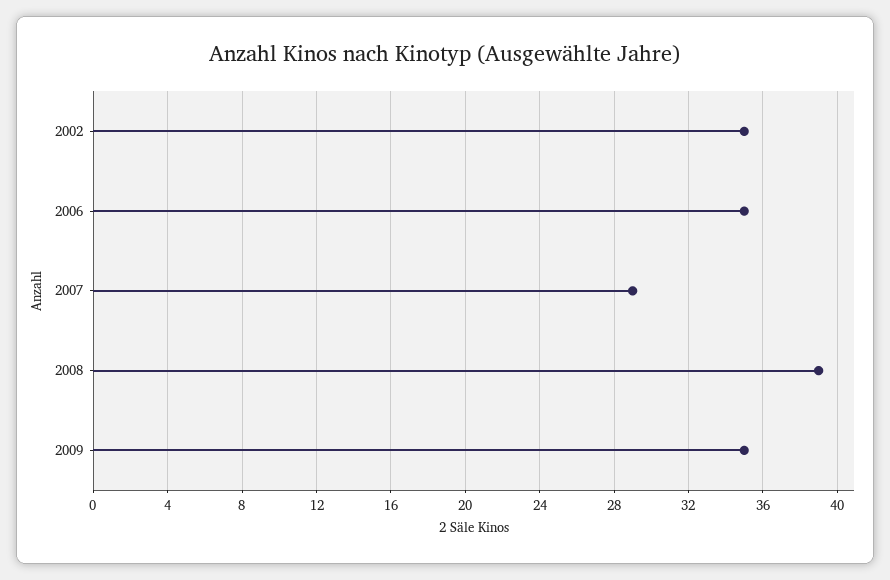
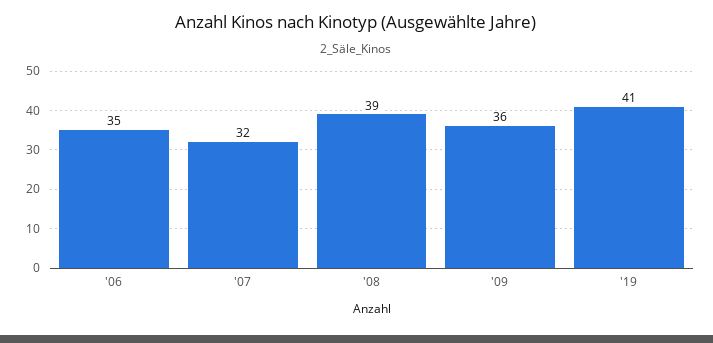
2002: 35 -> none
2007: 29 -> 32
2009: 35 -> 36
'19: none -> 41

